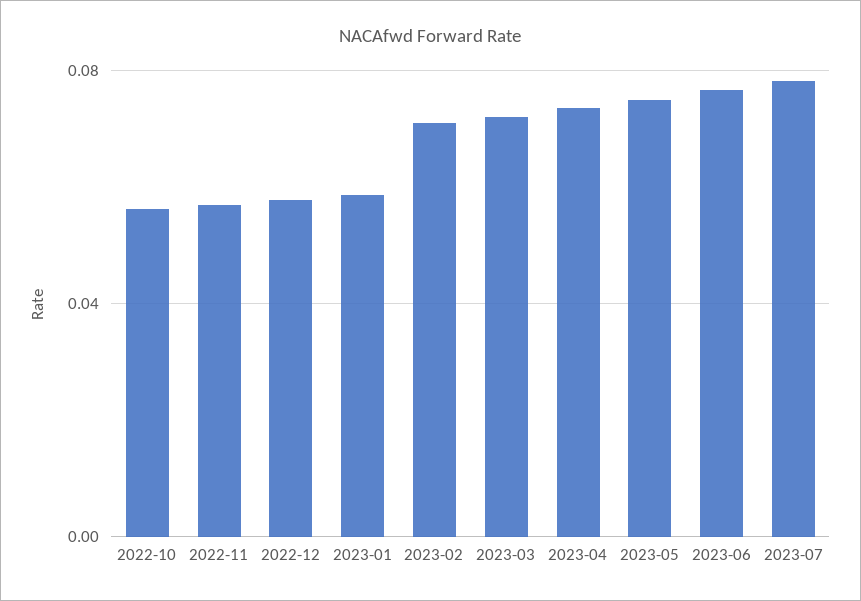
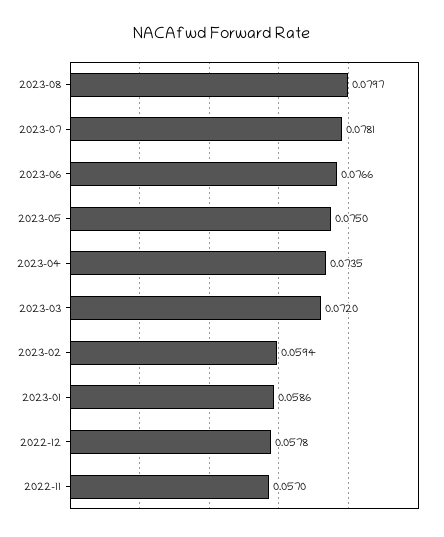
2022-10: 0.055 -> none
2023-02: 0.07 -> 0.0594
2023-08: none -> 0.0797

